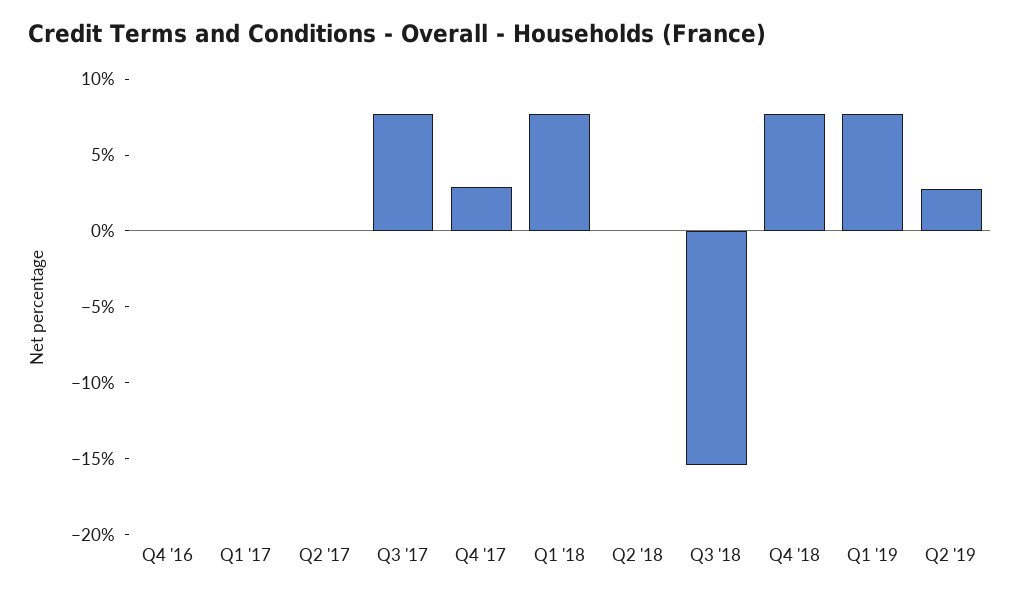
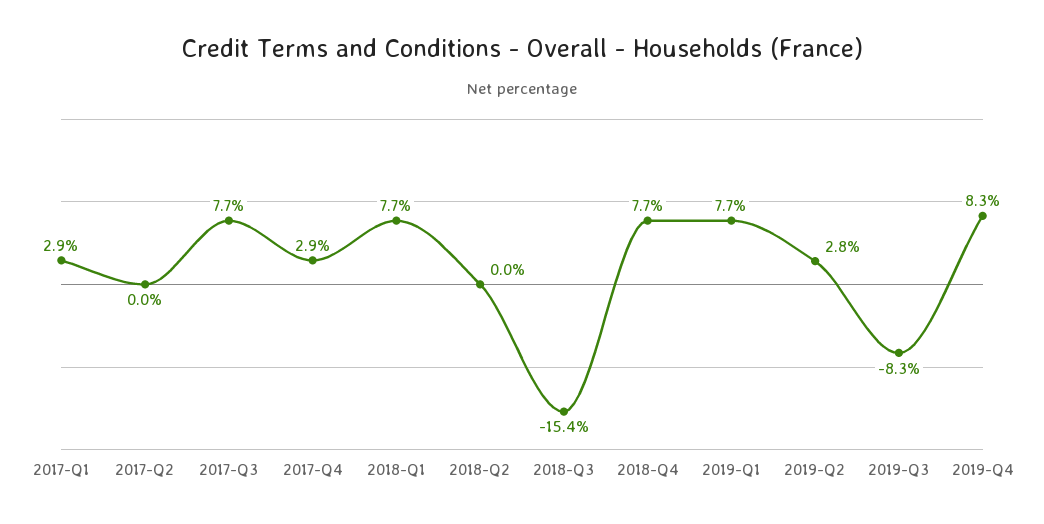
Q4 '16: 0 -> none
Q1 '17: 0 -> 2.9
2019-Q3: none -> -8.3
2019-Q4: none -> 8.3

